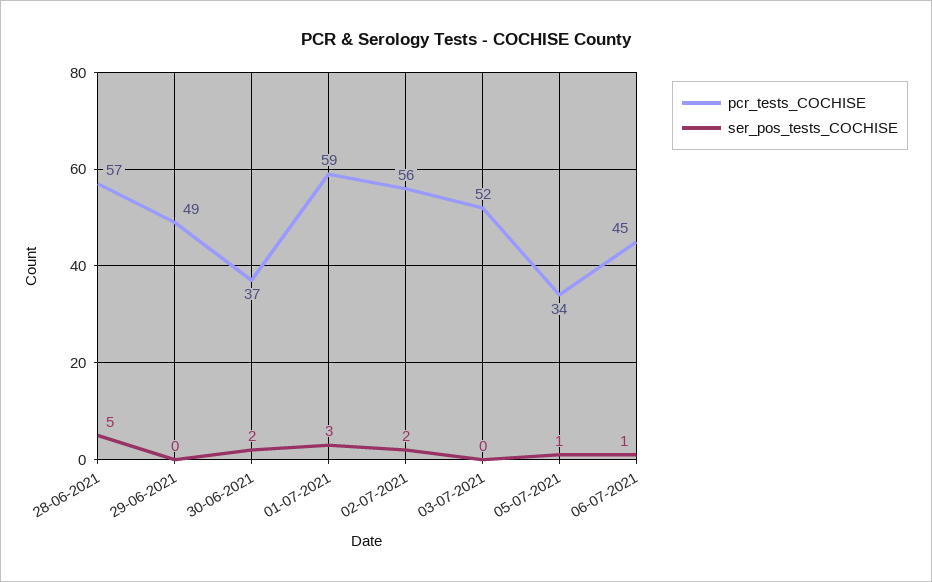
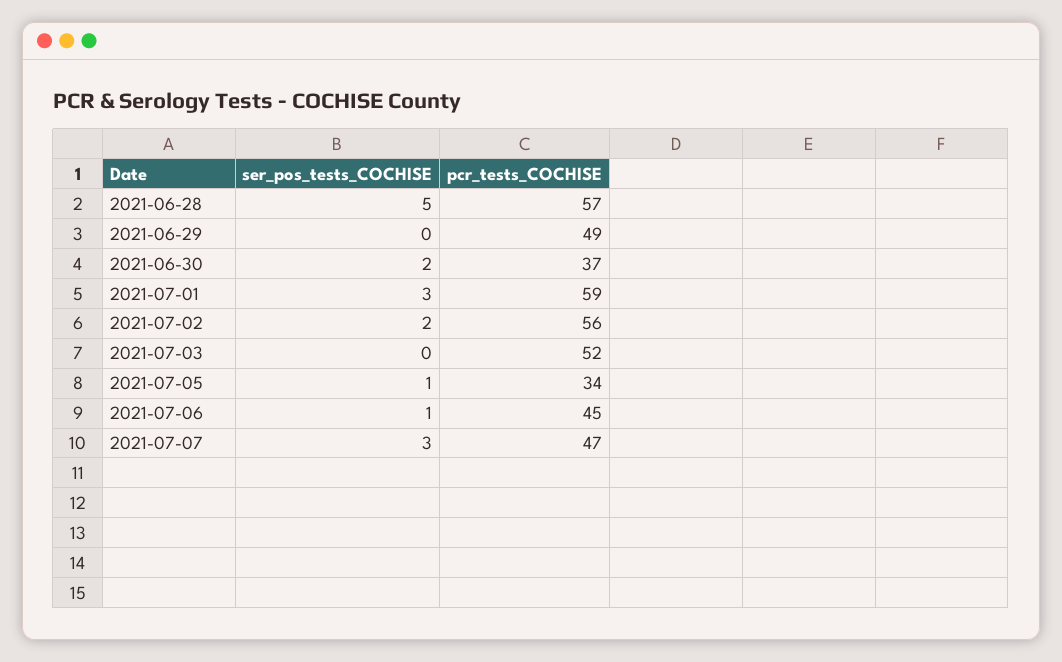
ser_pos_tests_COCHISE, 2021-07-07: none -> 3
pcr_tests_COCHISE, 2021-07-07: none -> 47

